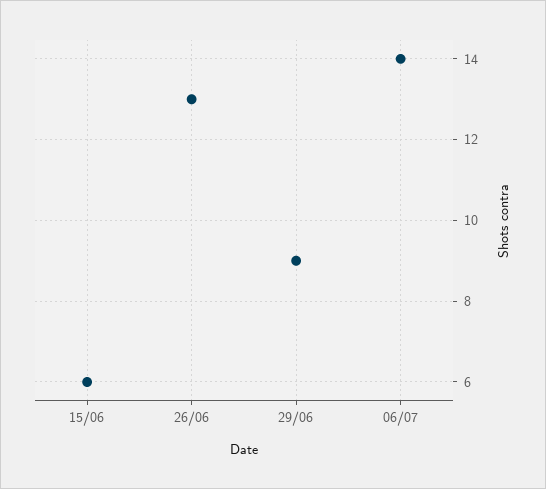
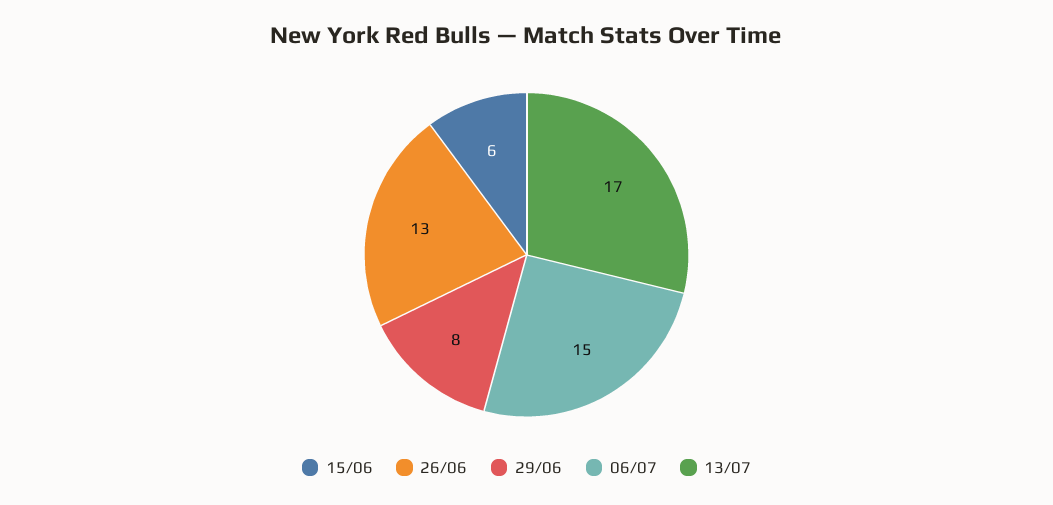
29/06: 9 -> 8
06/07: 14 -> 15
13/07: none -> 17

